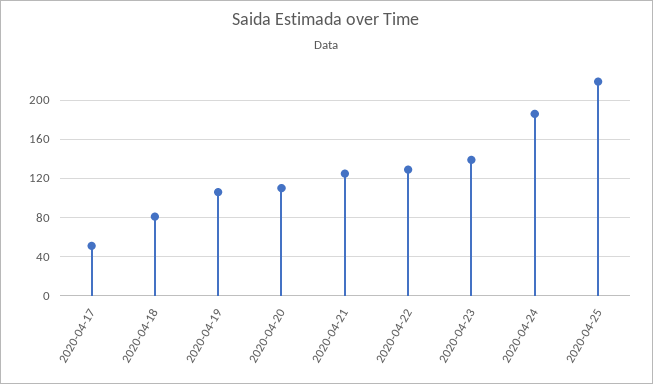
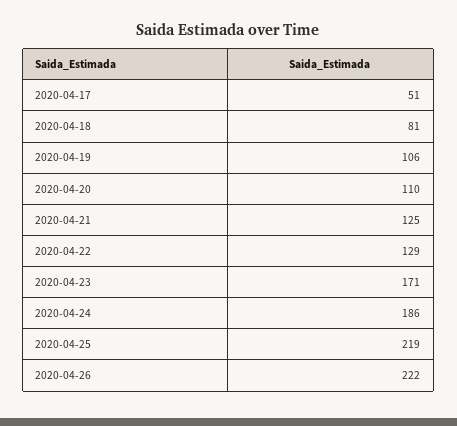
2020-04-23: 140 -> 171
2020-04-26: none -> 222

